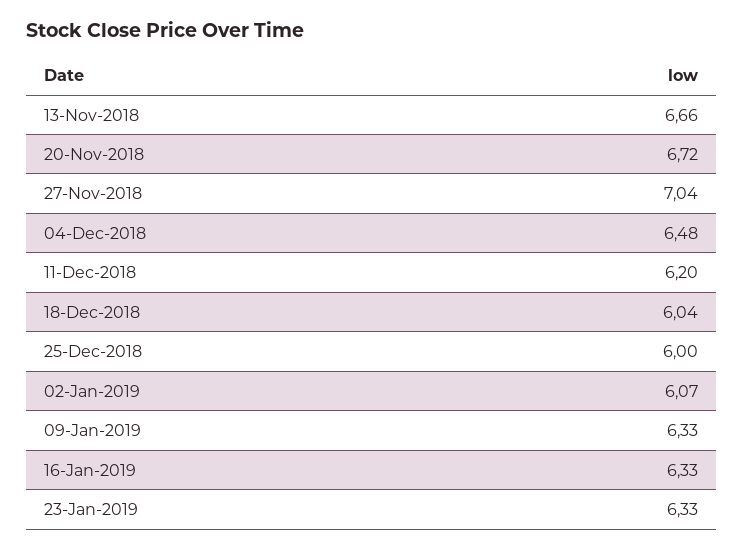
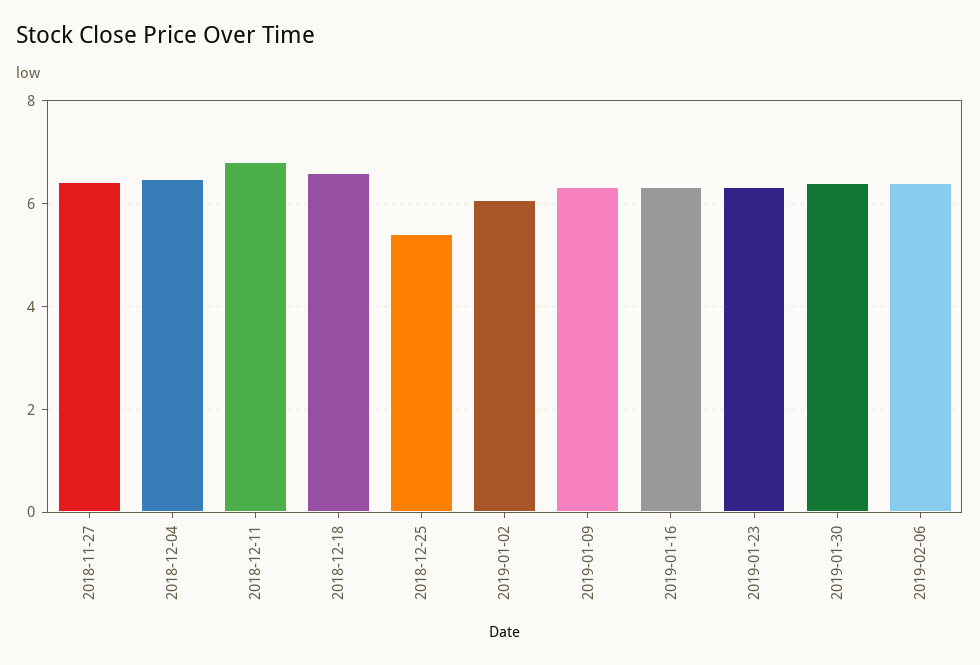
13-Nov-2018: 6.66 -> none
20-Nov-2018: 6.72 -> none
27-Nov-2018: 7.04 -> 6.4
11-Dec-2018: 6.2 -> 6.8
18-Dec-2018: 6.04 -> 6.6
25-Dec-2018: 6 -> 5.4
2019-01-30: none -> 6.4
2019-02-06: none -> 6.4

